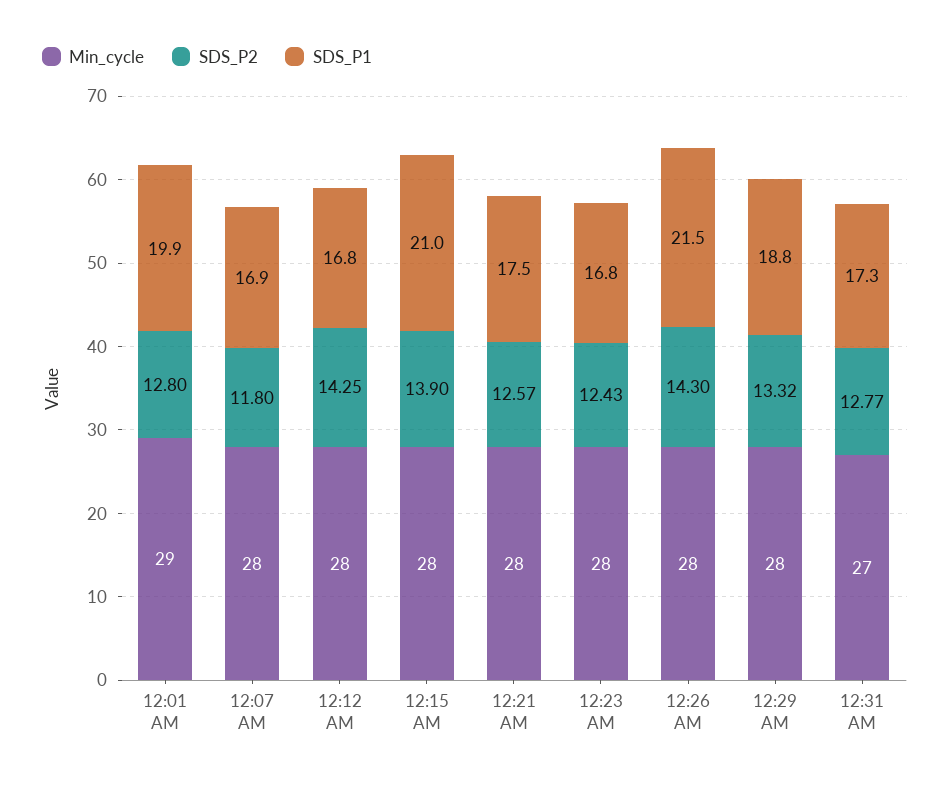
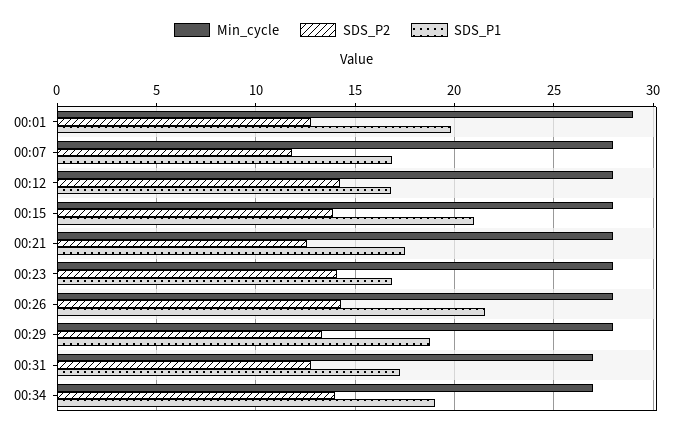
SDS_P2, 12:23 AM: 12.43 -> 14
Min_cycle, 00:34: none -> 27
SDS_P2, 00:34: none -> 14
SDS_P1, 00:34: none -> 19

